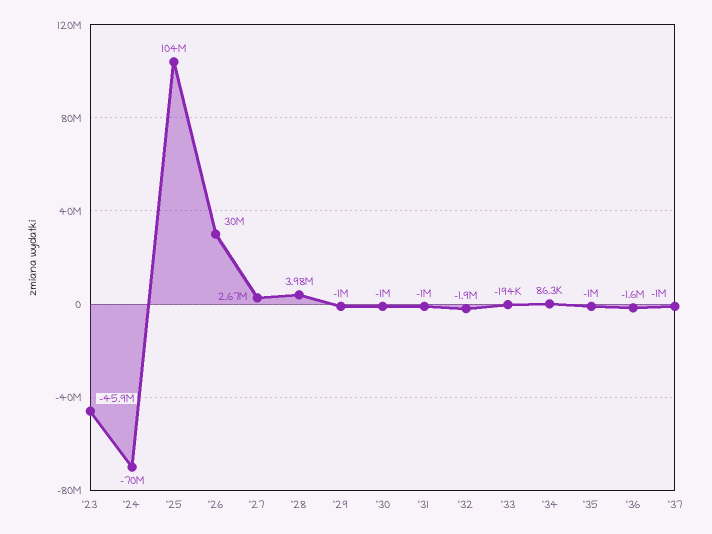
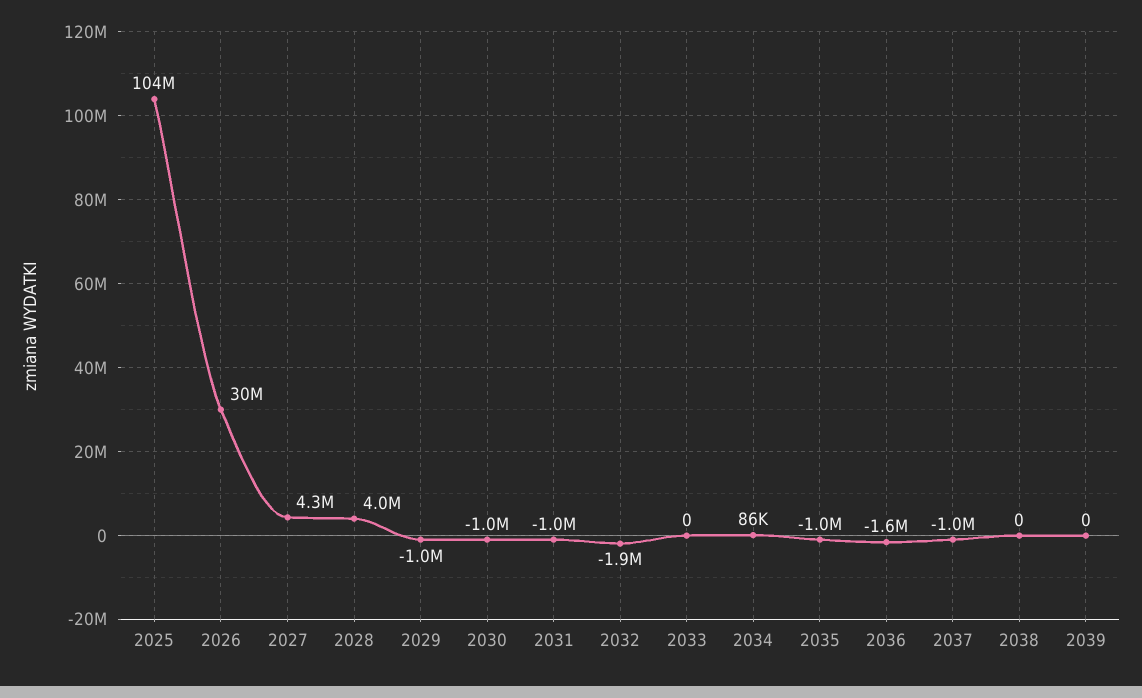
'23: -45900000 -> none
'24: -70000000 -> none
'27: 2670000 -> 4300000
'33: -194000 -> 0
2038: none -> 0
2039: none -> 0

